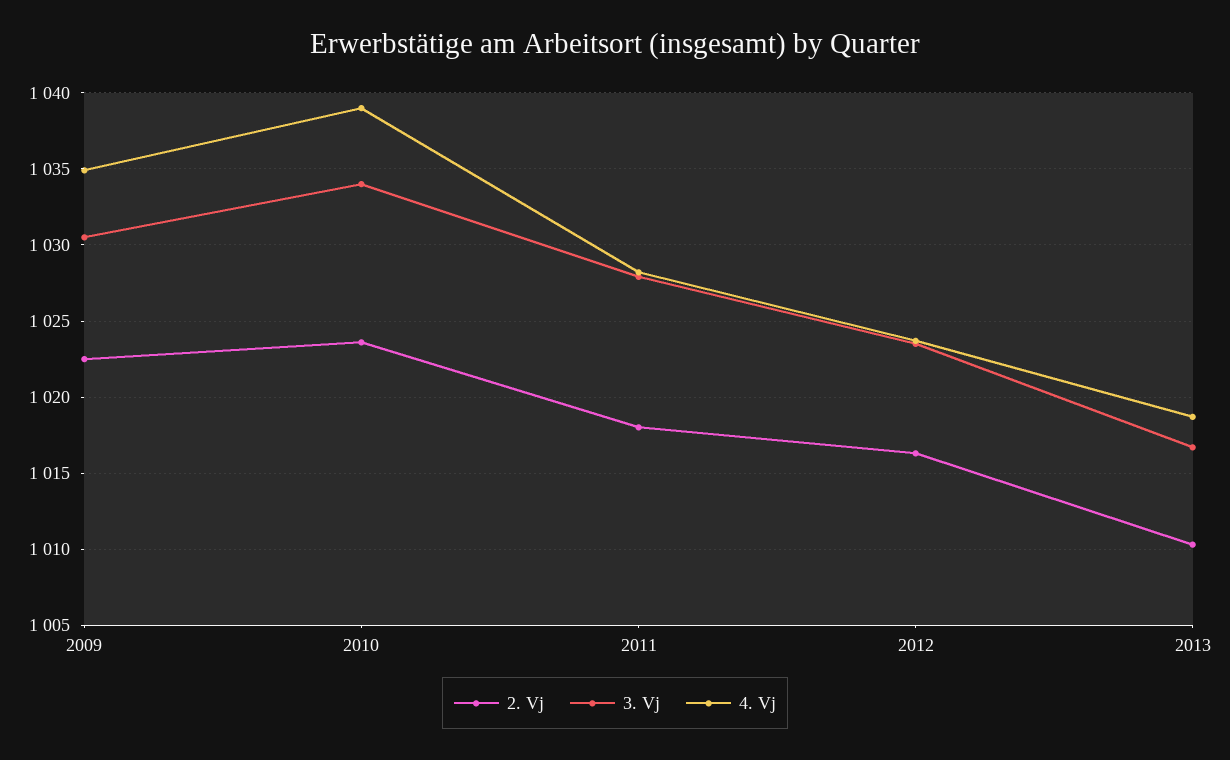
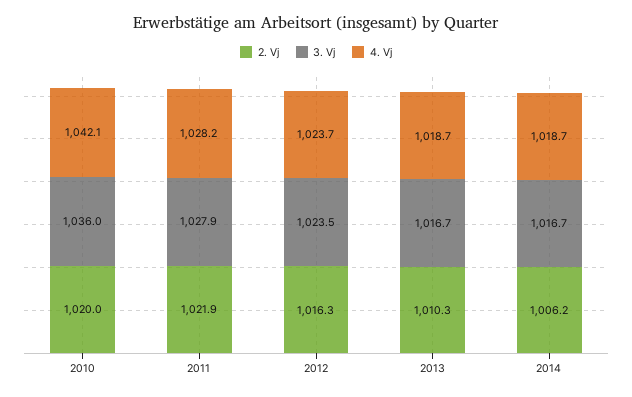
2. Vj, 2009: 1022.5 -> none
3. Vj, 2009: 1030.5 -> none
4. Vj, 2009: 1035 -> none
2. Vj, 2010: 1023.5 -> 1020
3. Vj, 2010: 1034 -> 1036
4. Vj, 2010: 1039 -> 1042.1
2. Vj, 2011: 1018 -> 1021.9
2. Vj, 2014: none -> 1006.2
3. Vj, 2014: none -> 1016.7
4. Vj, 2014: none -> 1018.7

